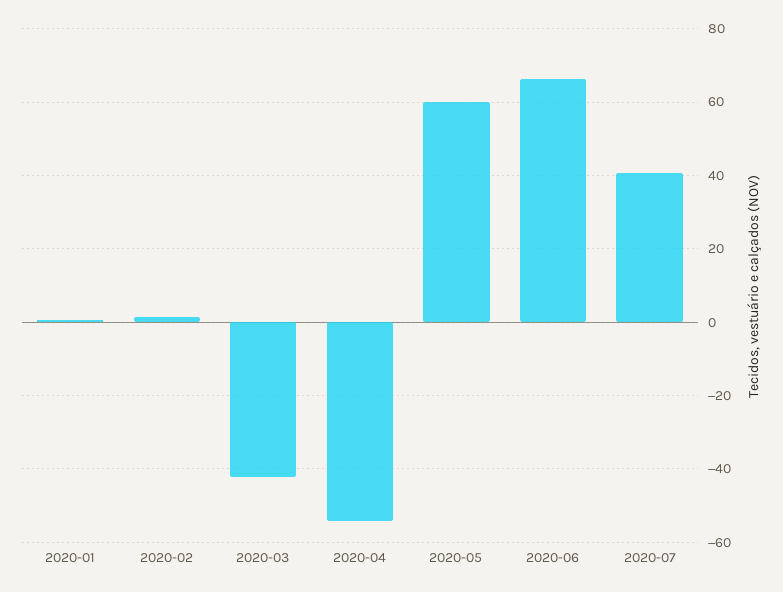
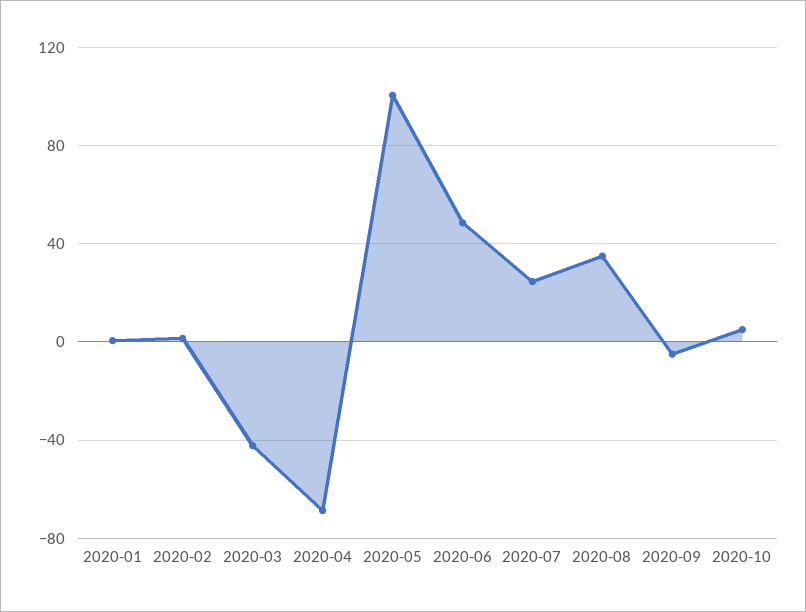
2020-04: -54 -> -70
2020-05: 60 -> 100
2020-06: 66 -> 50
2020-07: 40 -> 25
2020-08: none -> 35
2020-09: none -> -5
2020-10: none -> 5

